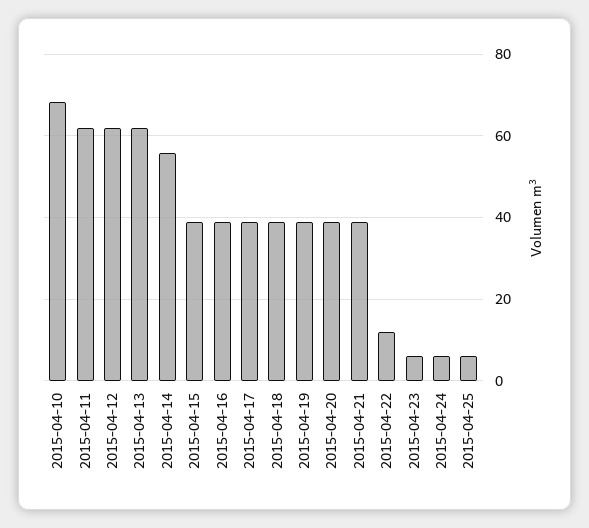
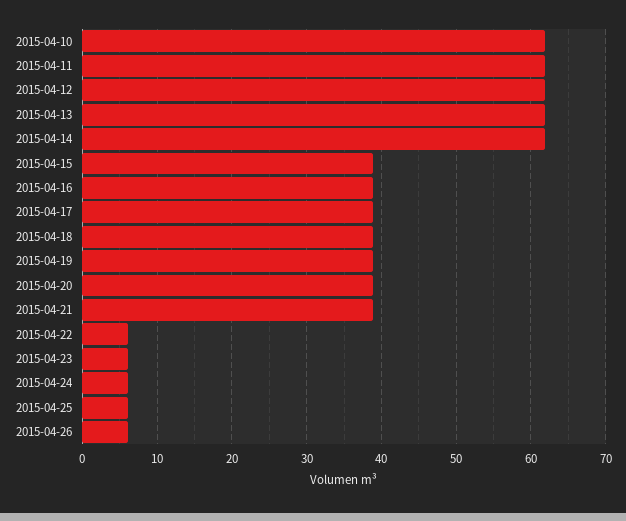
2015-04-10: 68 -> 62
2015-04-14: 56 -> 62
2015-04-22: 12 -> 6
2015-04-26: none -> 6

